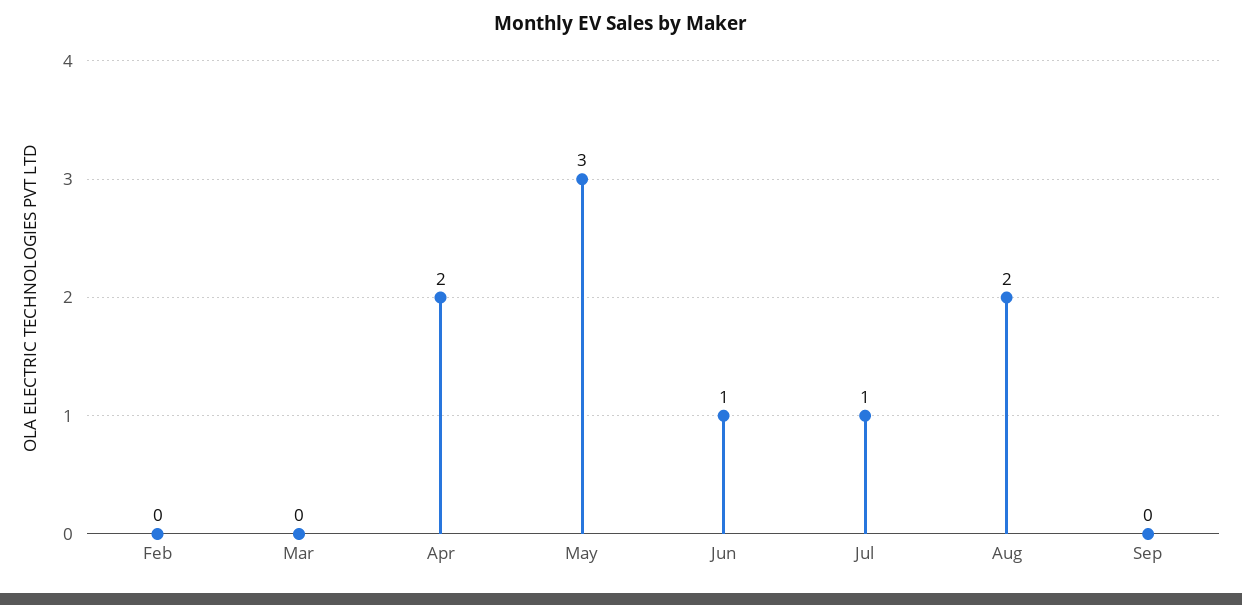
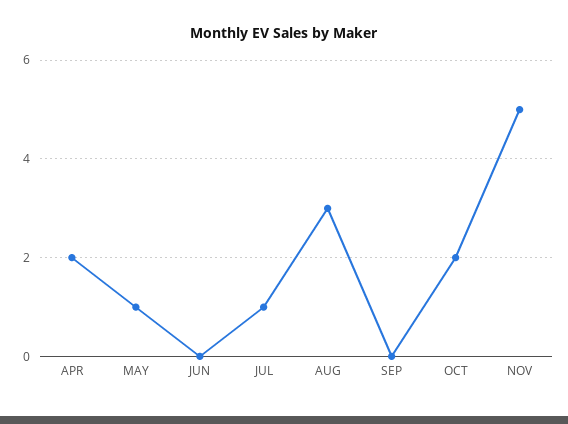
Feb: 0 -> none
Mar: 0 -> none
May: 3 -> 1
Jun: 1 -> 0
Aug: 2 -> 3
OCT: none -> 2
NOV: none -> 5

